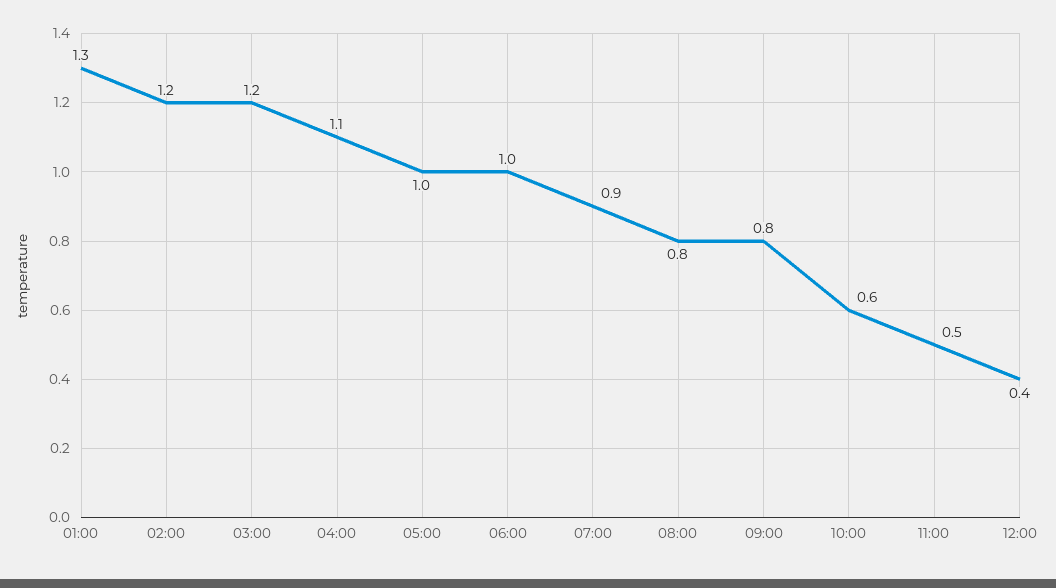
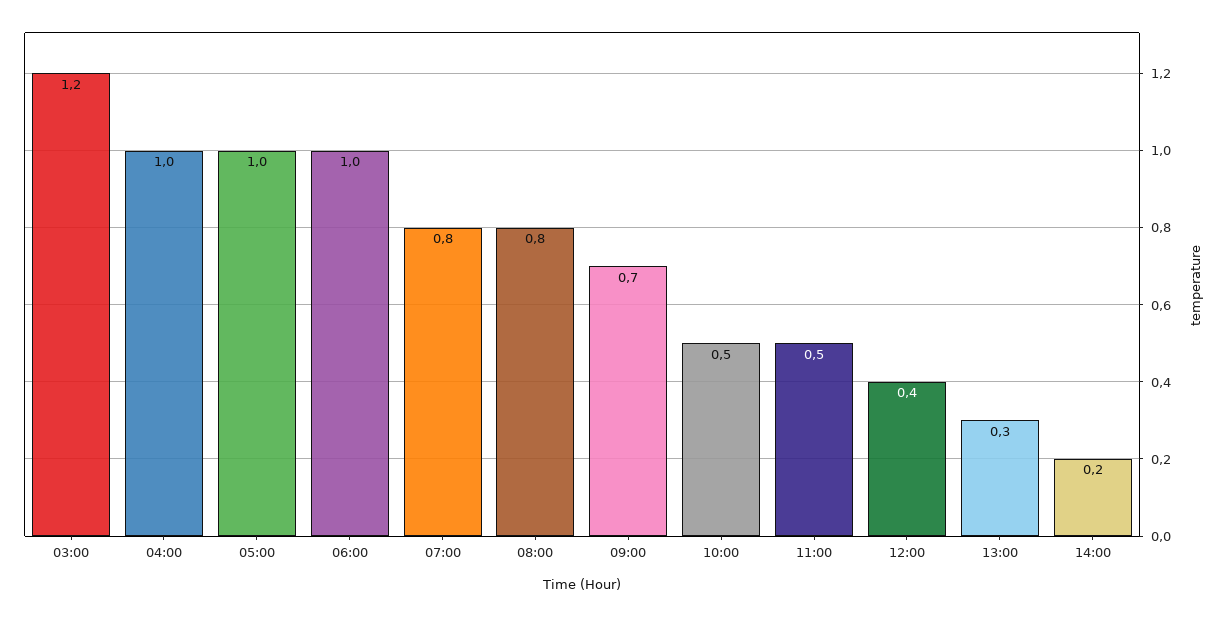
01:00: 1.3 -> none
02:00: 1.2 -> none
04:00: 1.1 -> 1
07:00: 0.9 -> 0.8
09:00: 0.8 -> 0.7
10:00: 0.6 -> 0.5
13:00: none -> 0.3
14:00: none -> 0.2

